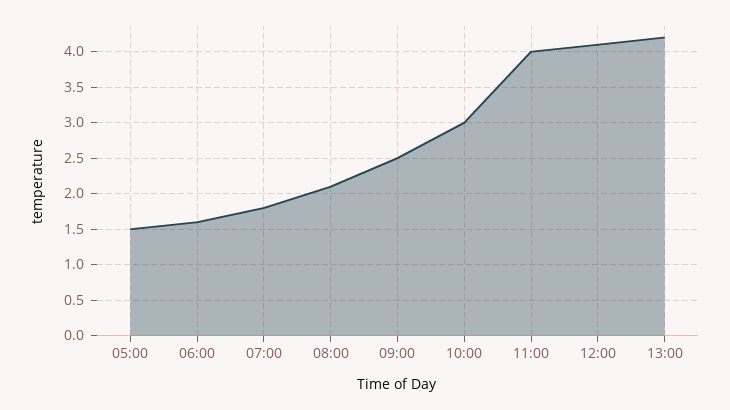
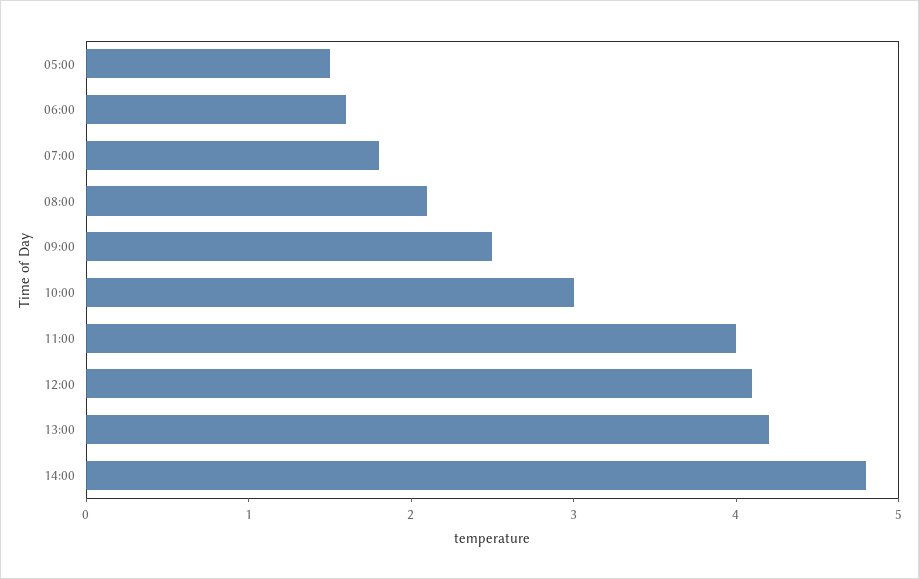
14:00: none -> 4.8

